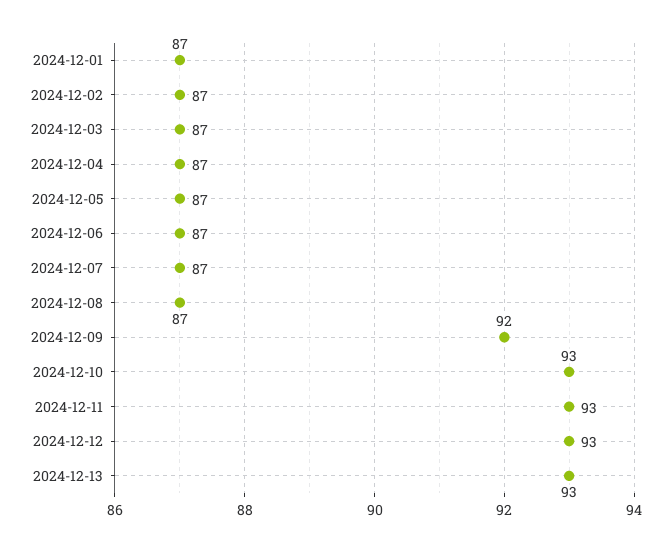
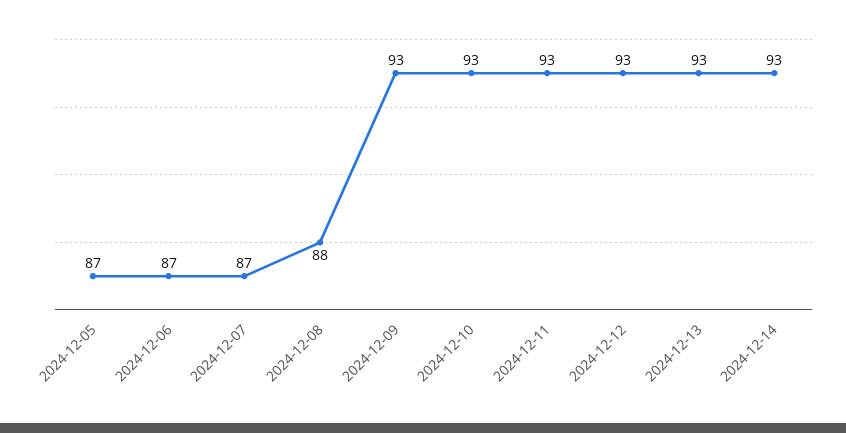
2024-12-01: 87 -> none
2024-12-02: 87 -> none
2024-12-03: 87 -> none
2024-12-04: 87 -> none
2024-12-08: 87 -> 88
2024-12-09: 92 -> 93
2024-12-14: none -> 93

